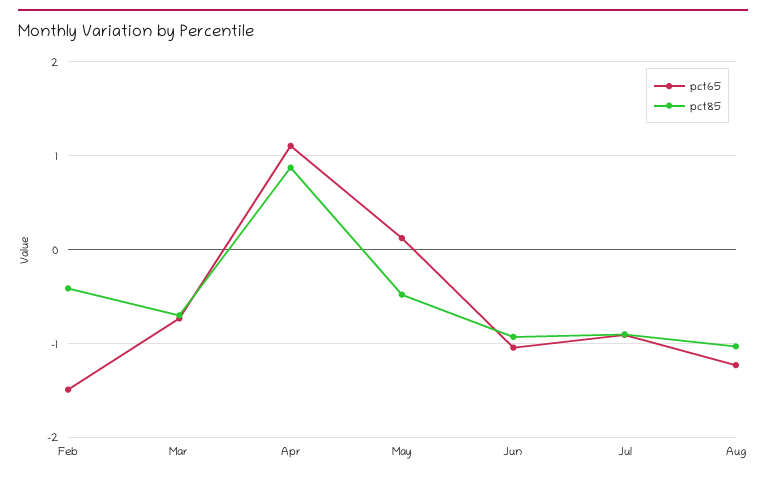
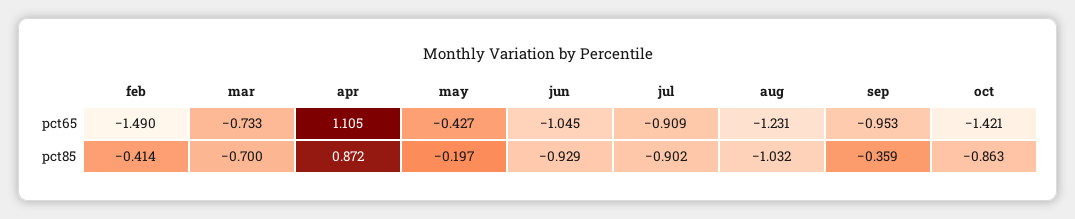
pct65, May: 0.1 -> -0.427
pct85, May: -0.5 -> -0.197
pct65, sep: none -> -0.953
pct65, oct: none -> -1.421
pct85, sep: none -> -0.359
pct85, oct: none -> -0.863

